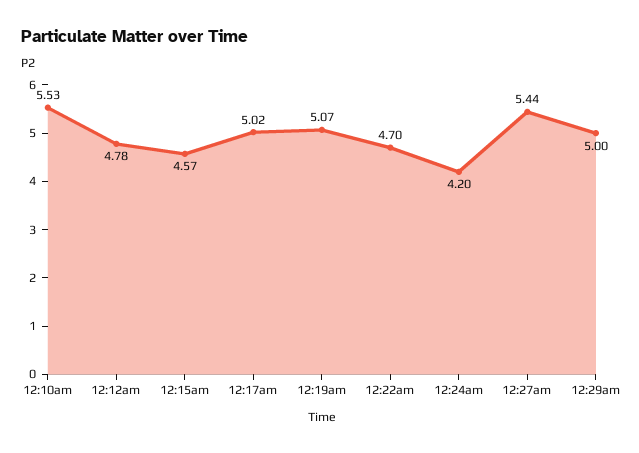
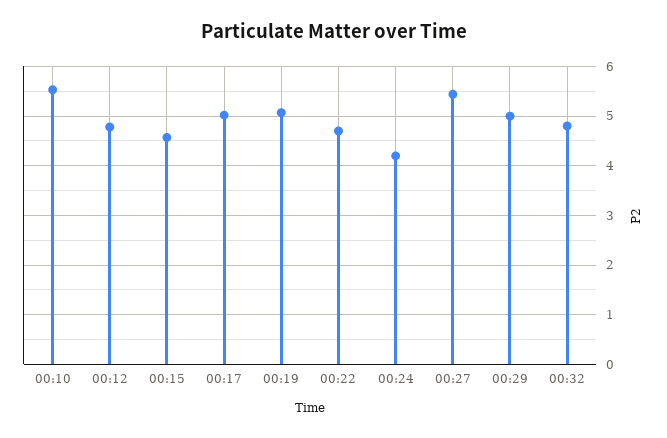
00:32: none -> 4.8

